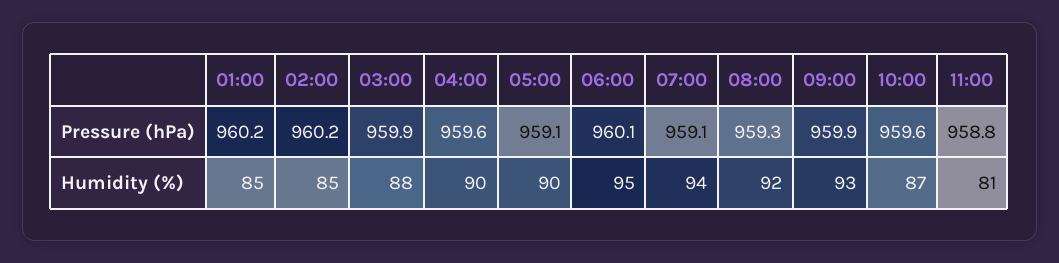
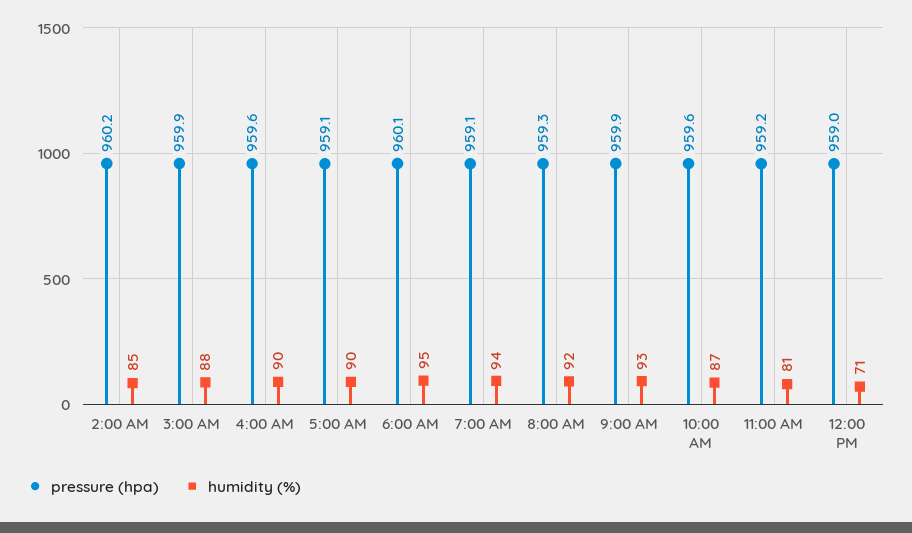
Pressure (hPa), 01:00: 960.2 -> none
Pressure (hPa), 11:00: 958.8 -> 959.2
Humidity (%), 01:00: 85 -> none
Pressure (hPa), 12:00 PM: none -> 959
Humidity (%), 12:00 PM: none -> 71

